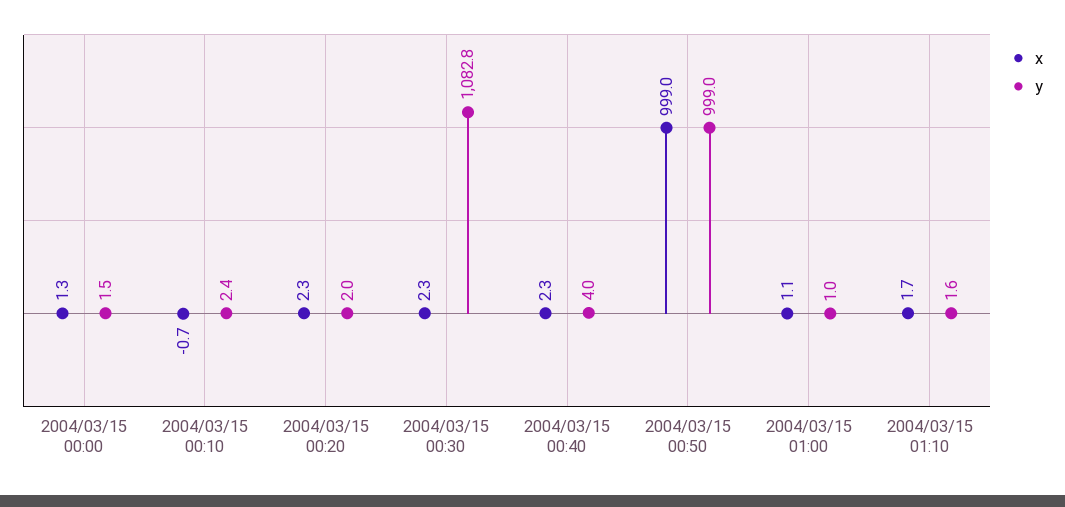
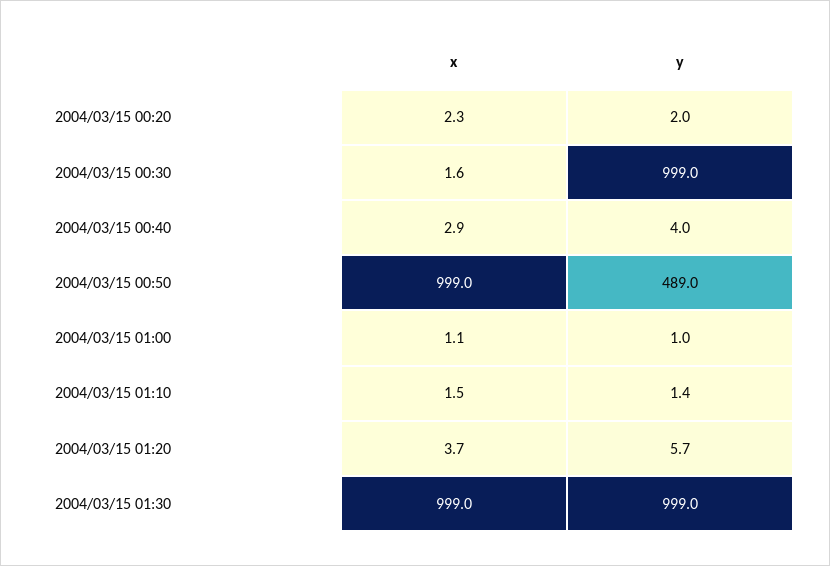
x, 2004/03/15 00:00: 1.3 -> none
y, 2004/03/15 00:00: 1.5 -> none
x, 2004/03/15 00:10: -0.7 -> none
y, 2004/03/15 00:10: 2.4 -> none
x, 2004/03/15 00:30: 2.3 -> 1.6
y, 2004/03/15 00:30: 1082.8 -> 999
x, 2004/03/15 00:40: 2.3 -> 2.9
y, 2004/03/15 00:50: 999 -> 489
x, 2004/03/15 01:10: 1.7 -> 1.5
y, 2004/03/15 01:10: 1.6 -> 1.4
x, 2004/03/15 01:20: none -> 3.7
y, 2004/03/15 01:20: none -> 5.7
x, 2004/03/15 01:30: none -> 999
y, 2004/03/15 01:30: none -> 999

